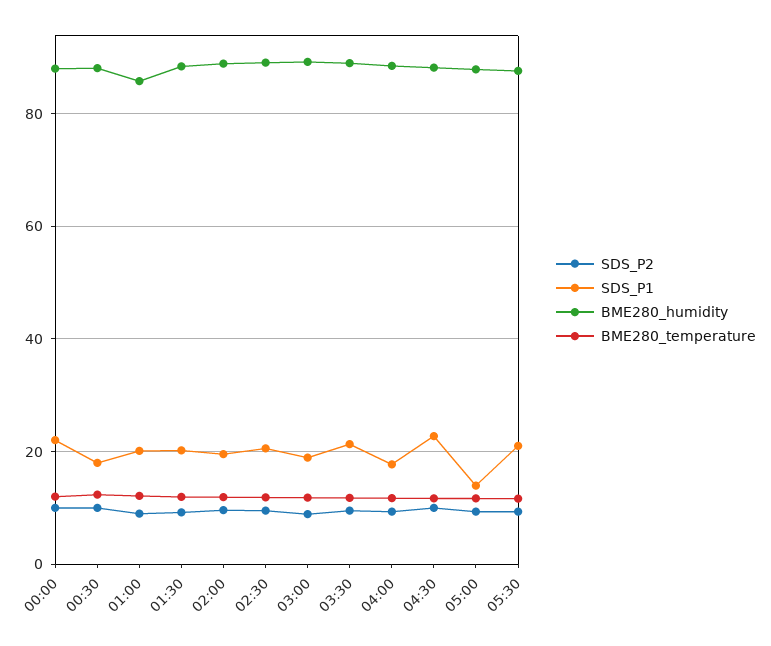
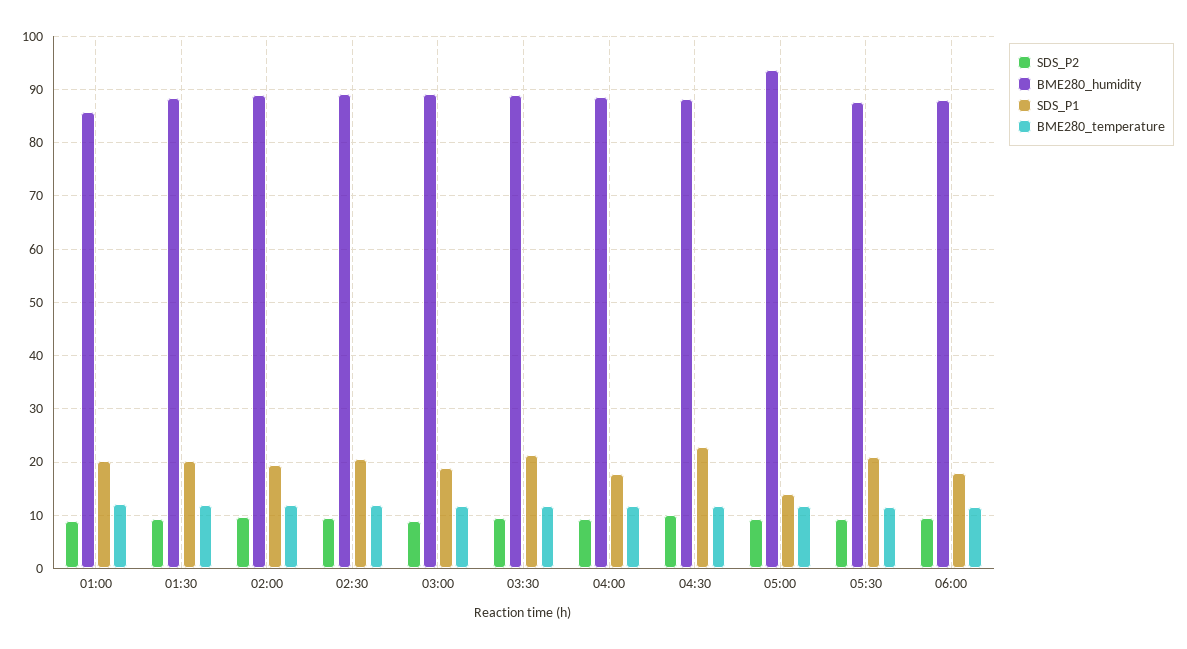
SDS_P2, 00:00: 10 -> none
SDS_P1, 00:00: 22 -> none
BME280_humidity, 00:00: 88 -> none
BME280_temperature, 00:00: 12 -> none
SDS_P2, 00:30: 10 -> none
SDS_P1, 00:30: 18 -> none
BME280_humidity, 00:30: 88 -> none
BME280_temperature, 00:30: 12 -> none
BME280_humidity, 05:00: 88 -> 94
SDS_P2, 06:00: none -> 10
BME280_humidity, 06:00: none -> 88
SDS_P1, 06:00: none -> 18
BME280_temperature, 06:00: none -> 12

